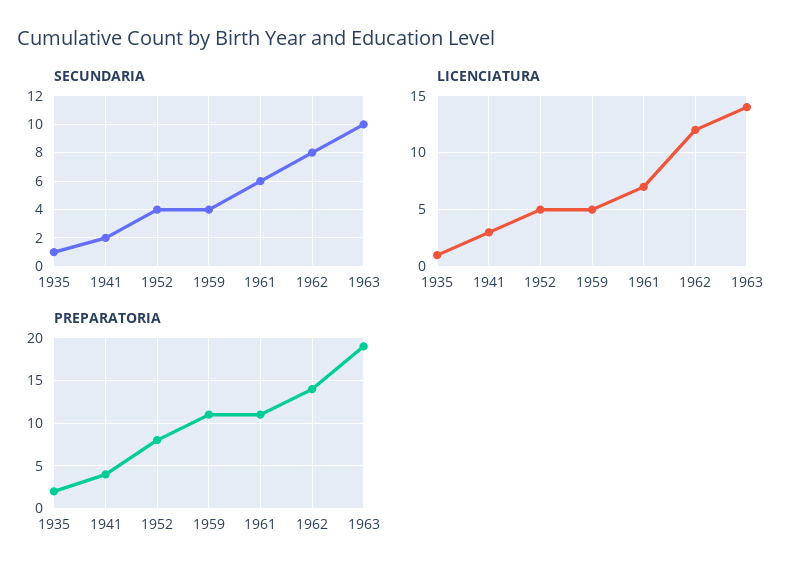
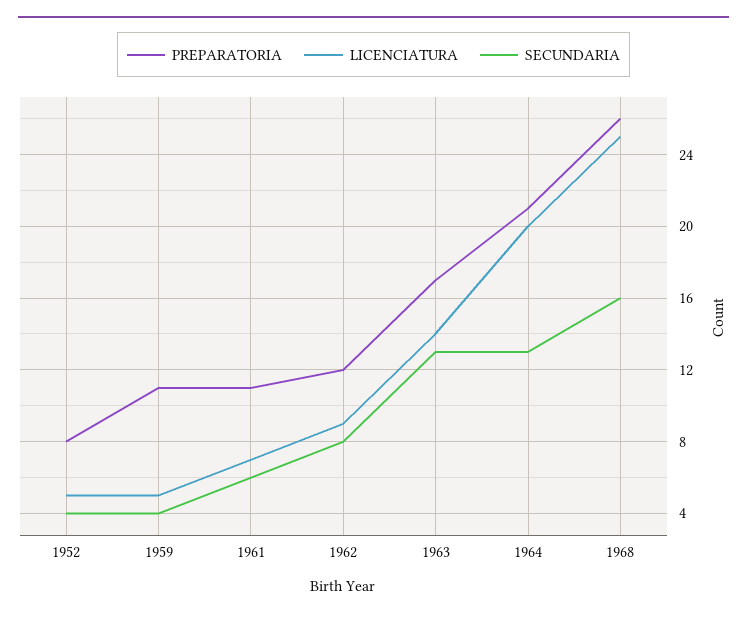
SECUNDARIA, 1935: 1 -> none
SECUNDARIA, 1941: 2 -> none
SECUNDARIA, 1963: 10 -> 13
LICENCIATURA, 1935: 1 -> none
LICENCIATURA, 1941: 3 -> none
LICENCIATURA, 1962: 12 -> 9
PREPARATORIA, 1935: 2 -> none
PREPARATORIA, 1941: 4 -> none
PREPARATORIA, 1962: 14 -> 12
PREPARATORIA, 1963: 19 -> 17
PREPARATORIA, 1964: none -> 21
LICENCIATURA, 1964: none -> 20
SECUNDARIA, 1964: none -> 13
PREPARATORIA, 1968: none -> 26
LICENCIATURA, 1968: none -> 25
SECUNDARIA, 1968: none -> 16

